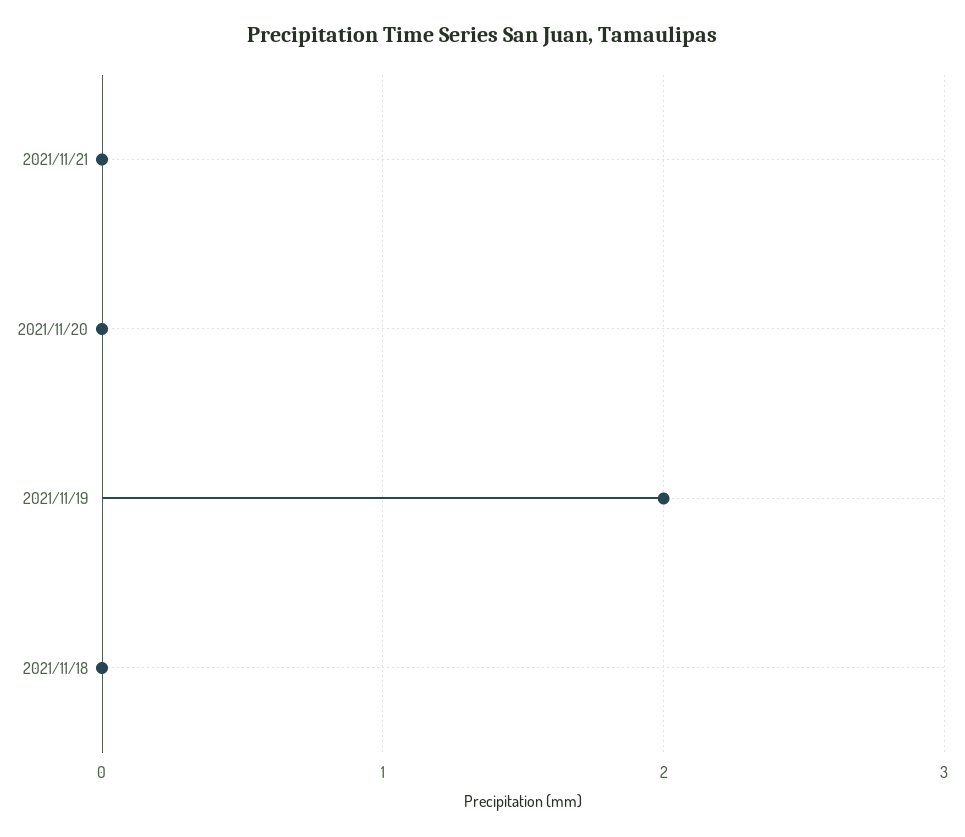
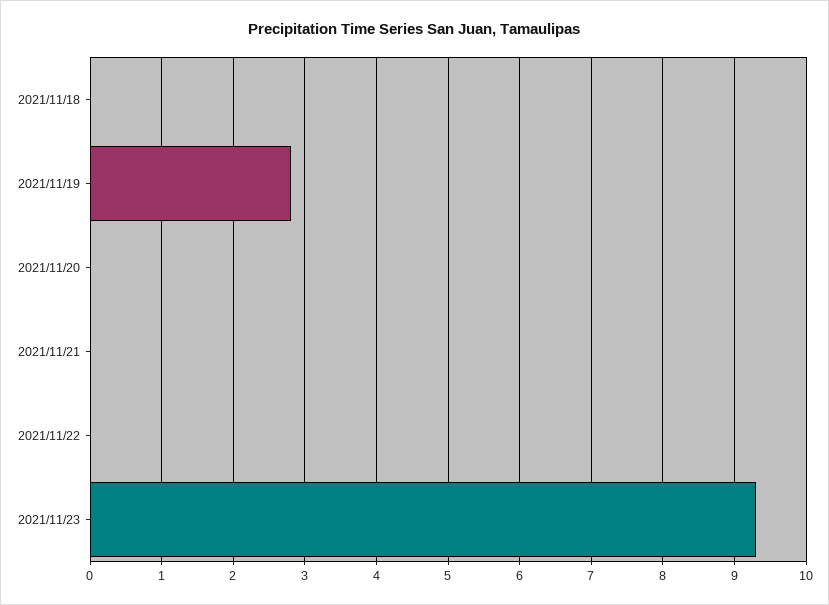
2021/11/19: 2 -> 2.8
2021/11/22: none -> 0
2021/11/23: none -> 9.3

